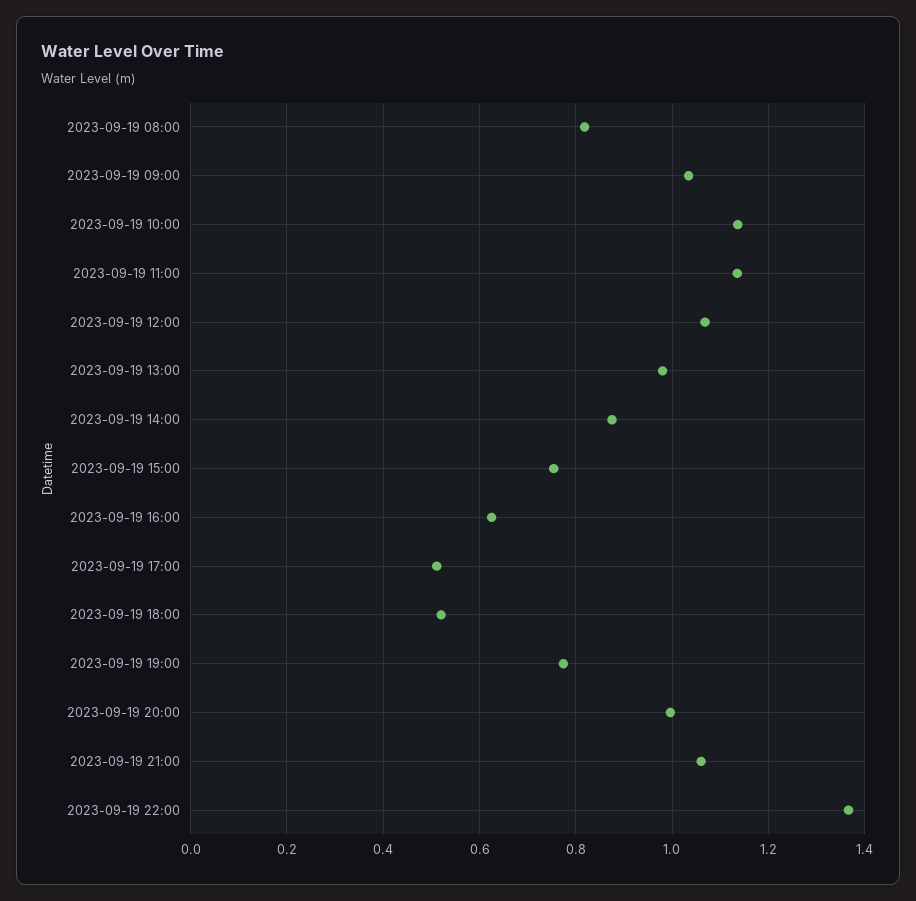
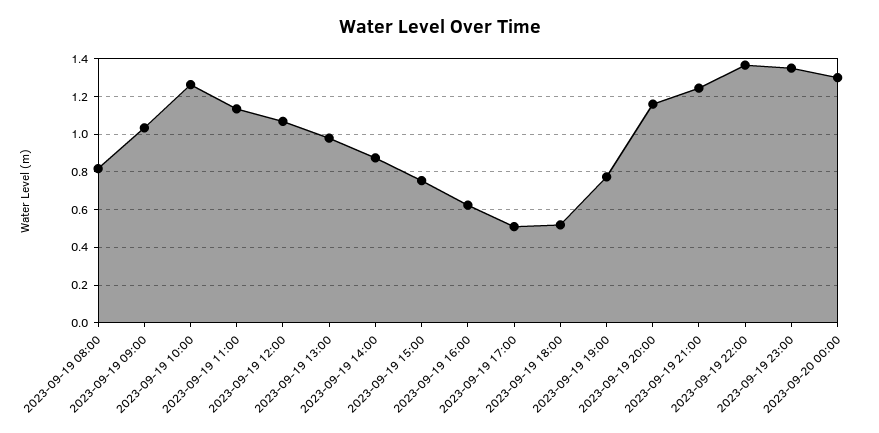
2023-09-19 10:00: 1.14 -> 1.25
2023-09-19 20:00: 1 -> 1.15
2023-09-19 21:00: 1.06 -> 1.25
2023-09-19 23:00: none -> 1.35
2023-09-20 00:00: none -> 1.3

